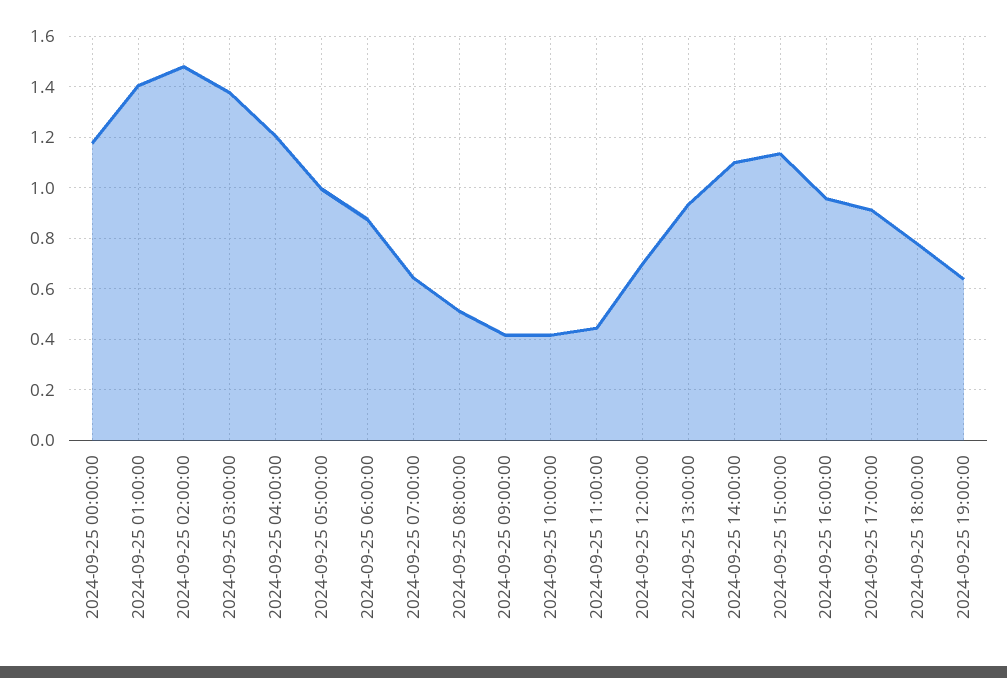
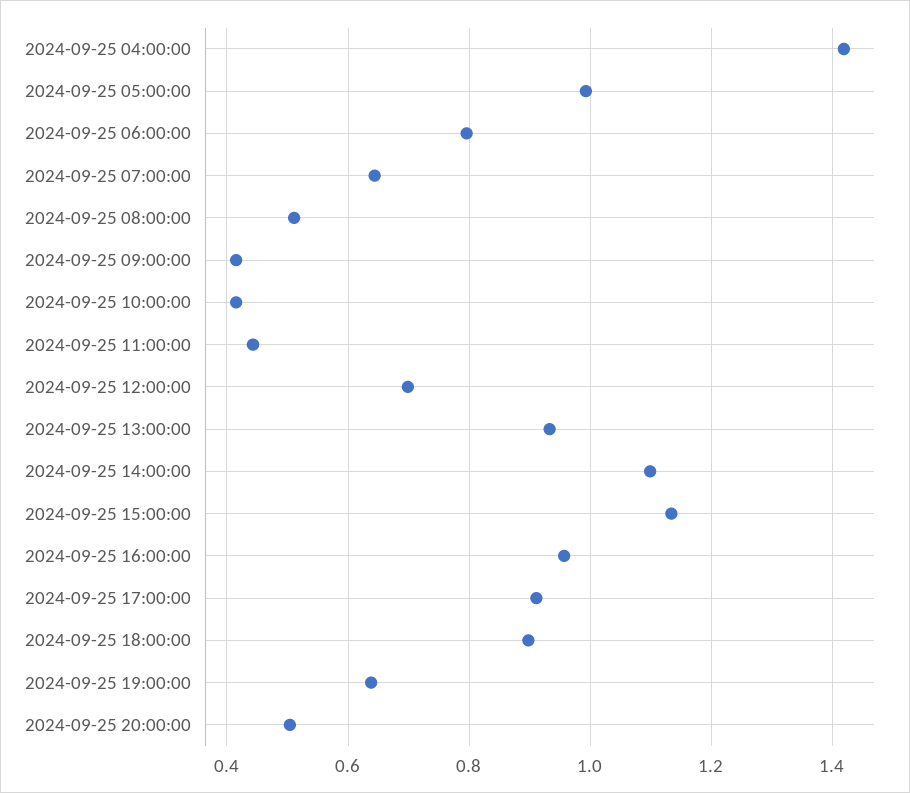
2024-09-25 00:00:00: 1.175 -> none
2024-09-25 01:00:00: 1.4 -> none
2024-09-25 02:00:00: 1.475 -> none
2024-09-25 03:00:00: 1.375 -> none
2024-09-25 04:00:00: 1.2 -> 1.42
2024-09-25 06:00:00: 0.875 -> 0.8
2024-09-25 18:00:00: 0.775 -> 0.9
2024-09-25 20:00:00: none -> 0.5

